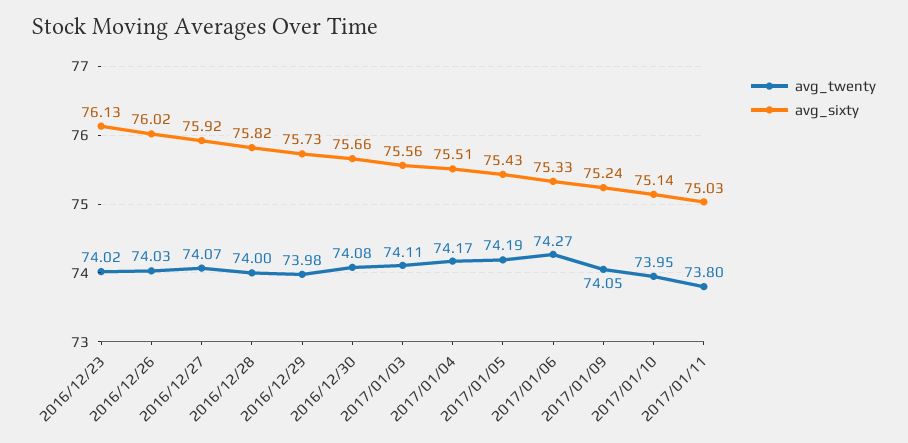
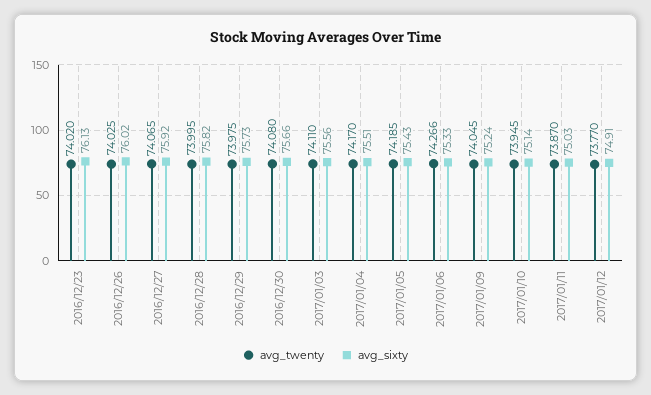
avg_twenty, 2017/01/11: 73.8 -> 73.87
avg_twenty, 2017/01/12: none -> 73.77
avg_sixty, 2017/01/12: none -> 74.91

